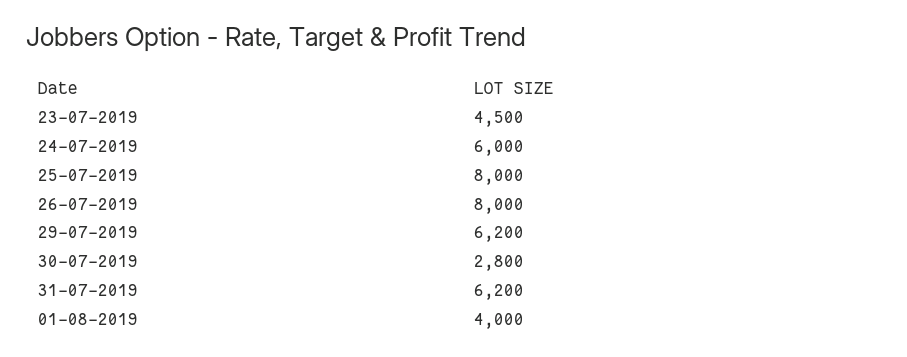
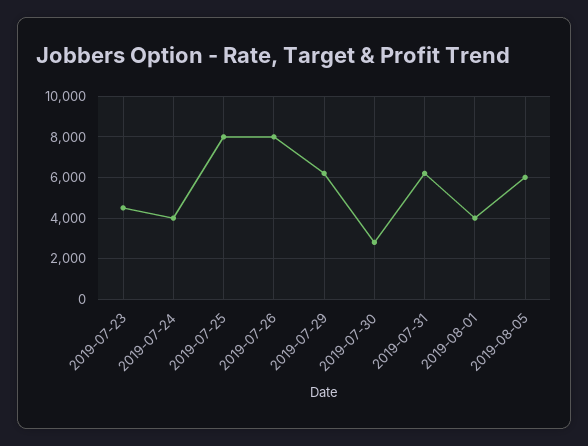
24-07-2019: 6000 -> 4000
2019-08-05: none -> 6000

